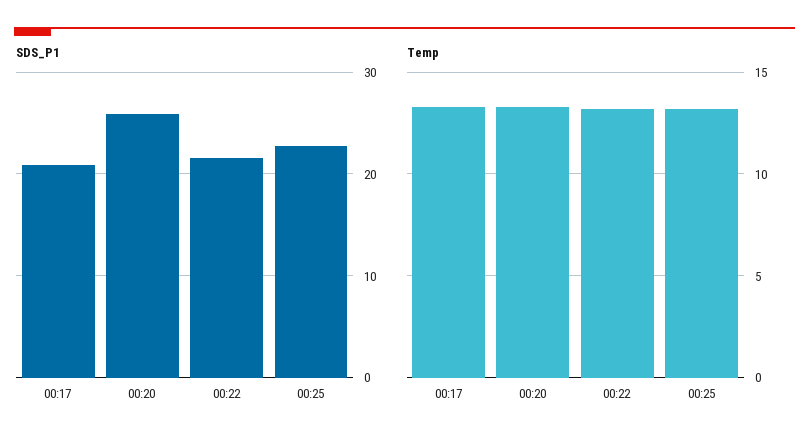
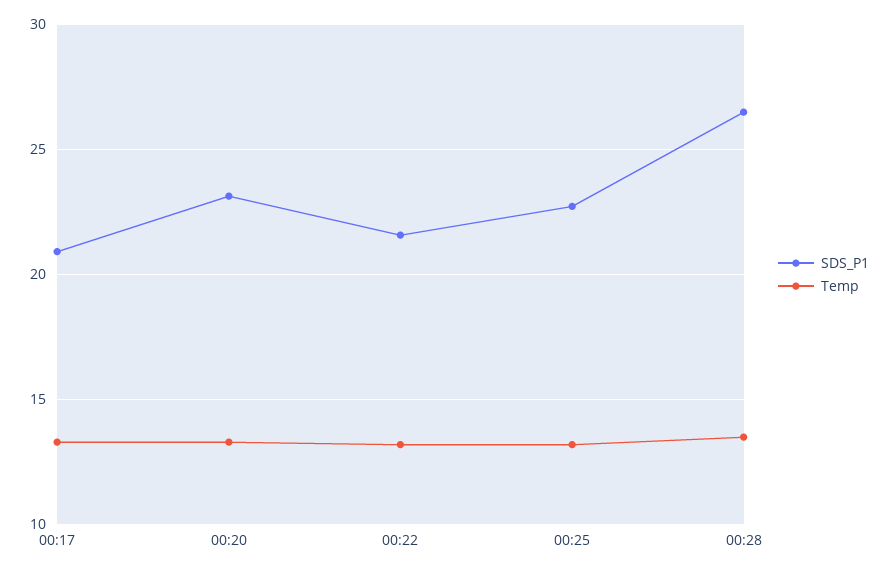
SDS_P1, 00:20: 26 -> 23
SDS_P1, 00:28: none -> 26.5
Temp, 00:28: none -> 13.5

